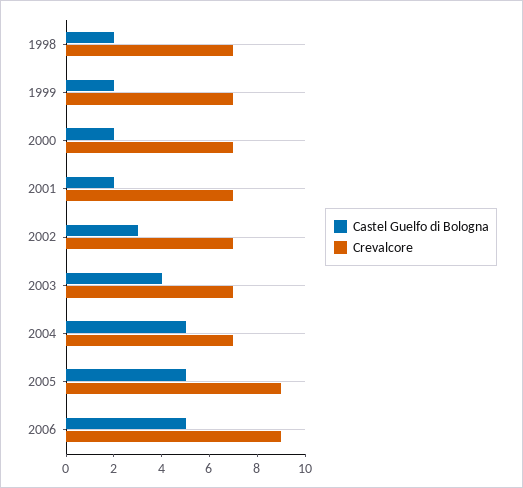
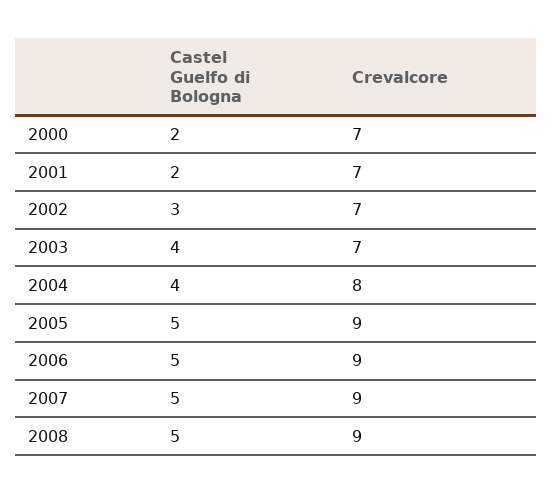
Castel Guelfo di Bologna, 1998: 2 -> none
Crevalcore, 1998: 7 -> none
Castel Guelfo di Bologna, 1999: 2 -> none
Crevalcore, 1999: 7 -> none
Castel Guelfo di Bologna, 2004: 5 -> 4
Crevalcore, 2004: 7 -> 8
Castel Guelfo di Bologna, 2007: none -> 5
Crevalcore, 2007: none -> 9
Castel Guelfo di Bologna, 2008: none -> 5
Crevalcore, 2008: none -> 9

